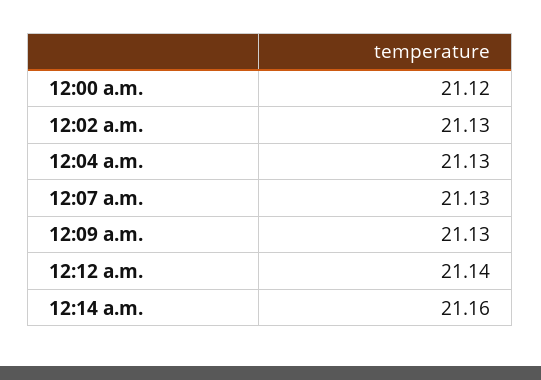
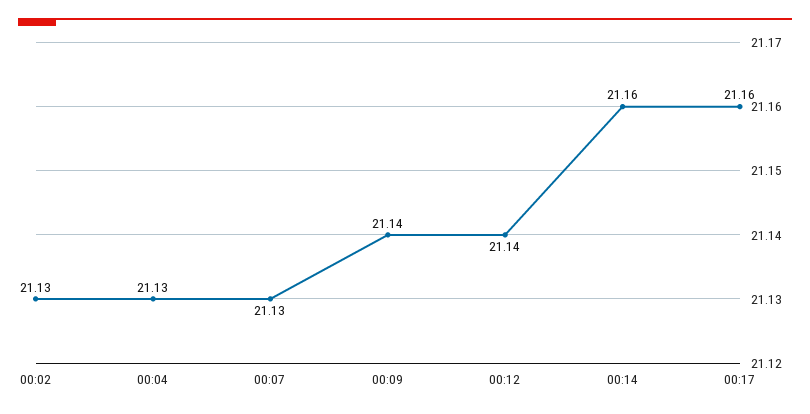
12:00 a.m.: 21.12 -> none
12:09 a.m.: 21.13 -> 21.14
00:17: none -> 21.16

